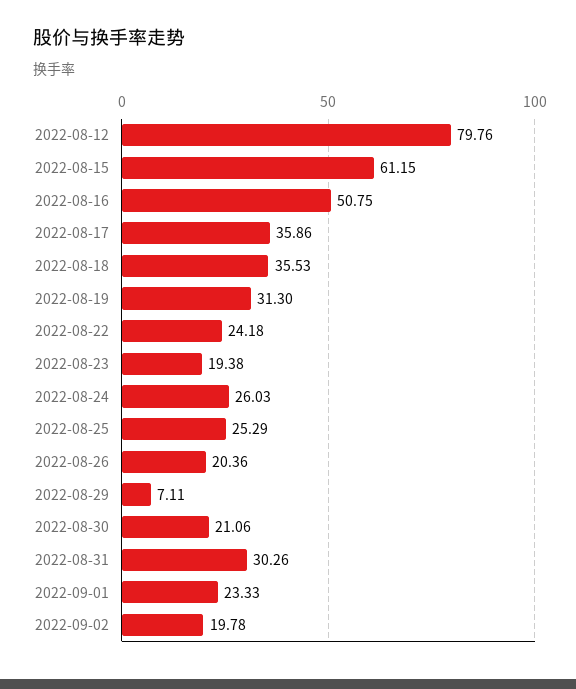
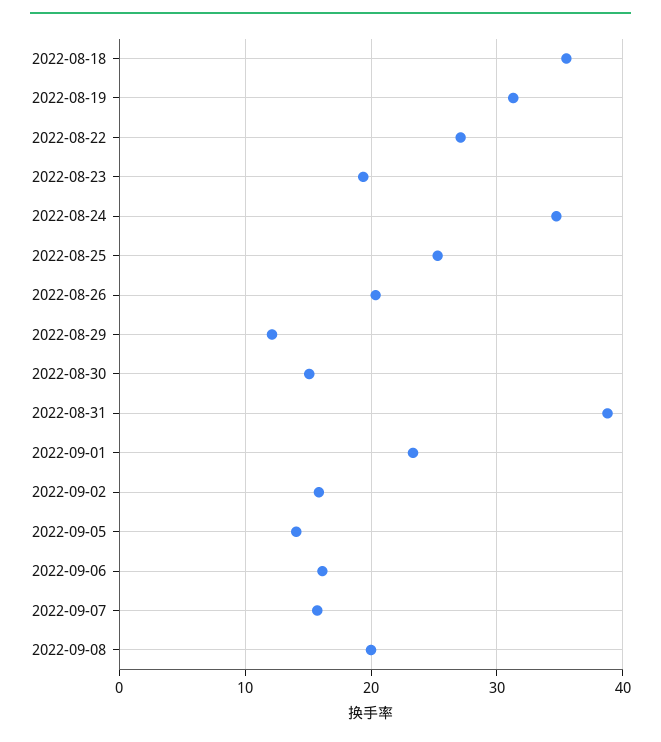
2022-08-12: 79.76 -> none
2022-08-15: 61.15 -> none
2022-08-16: 50.75 -> none
2022-08-17: 35.86 -> none
2022-08-22: 24.18 -> 27
2022-08-24: 26.03 -> 35
2022-08-29: 7.11 -> 12
2022-08-30: 21.06 -> 15
2022-08-31: 30.26 -> 39
2022-09-02: 19.78 -> 16
2022-09-05: none -> 14
2022-09-06: none -> 16
2022-09-07: none -> 16
2022-09-08: none -> 20

